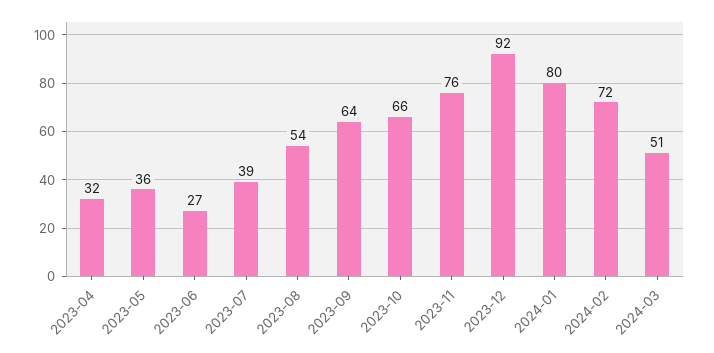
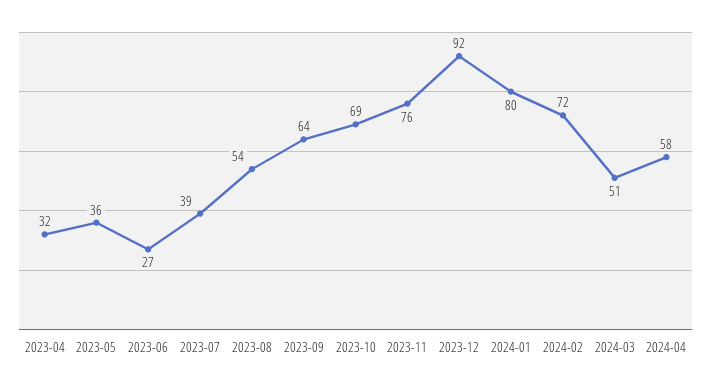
2023-10: 66 -> 69
2024-04: none -> 58

